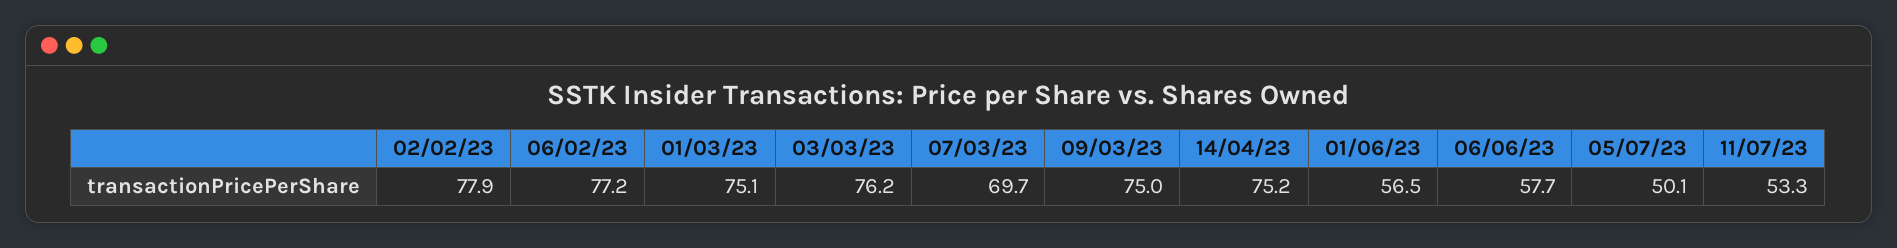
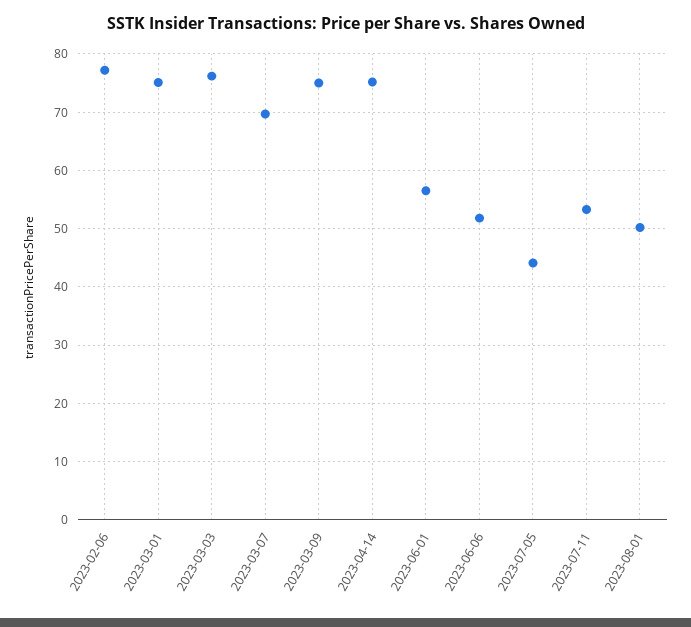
02/02/23: 77.9 -> none
06/06/23: 57.7 -> 52
05/07/23: 50.1 -> 44
2023-08-01: none -> 50

